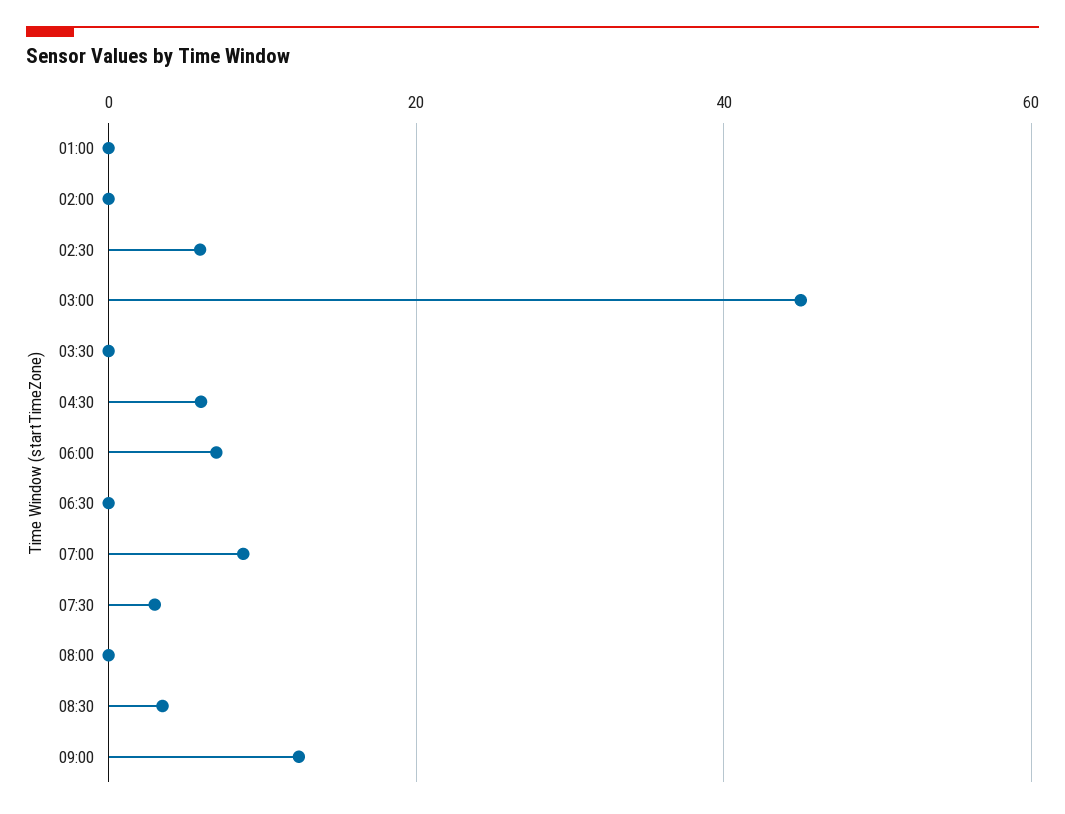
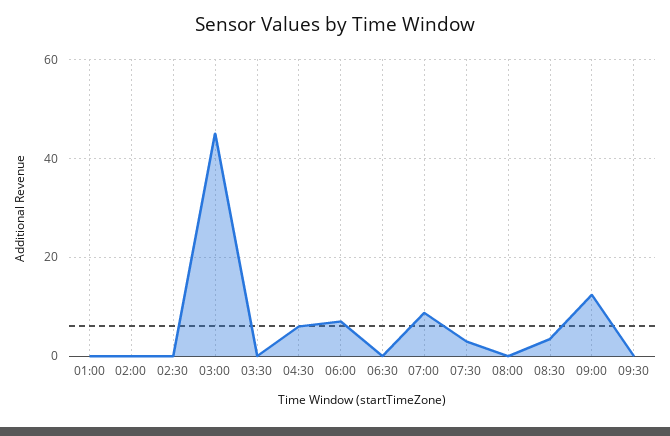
02:30: 6 -> 0
09:30: none -> 0

